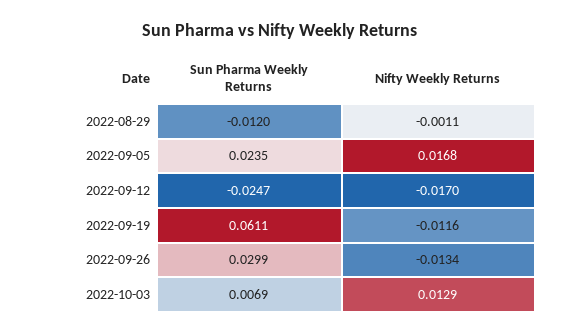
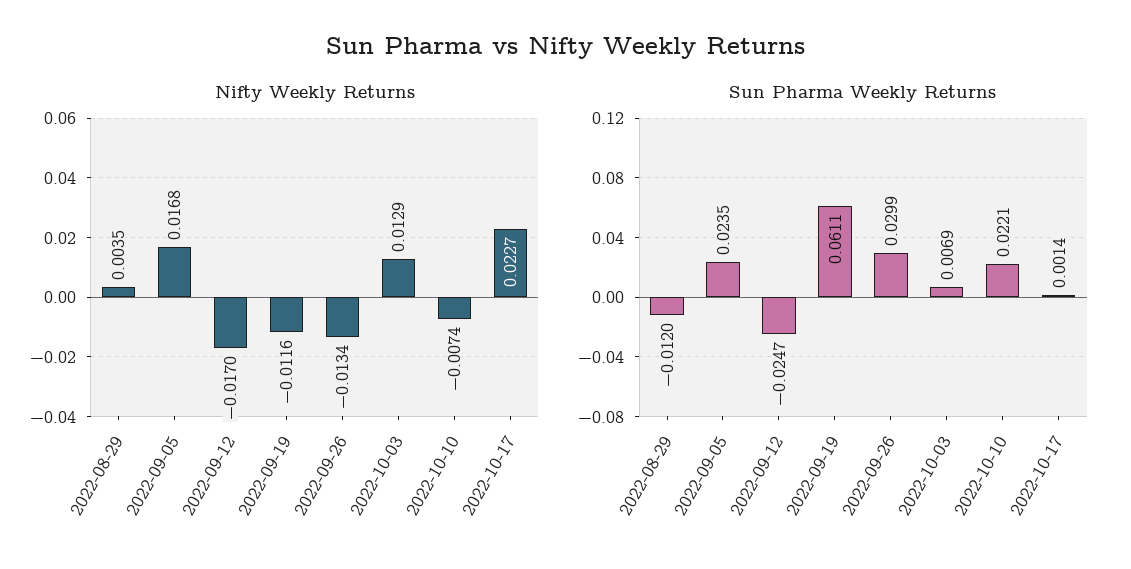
Nifty Weekly Returns, 2022-08-29: -0.0011 -> 0.0035
Nifty Weekly Returns, 2022-10-10: none -> -0.0074
Nifty Weekly Returns, 2022-10-17: none -> 0.0227
Sun Pharma Weekly Returns, 2022-10-10: none -> 0.0221
Sun Pharma Weekly Returns, 2022-10-17: none -> 0.0014

